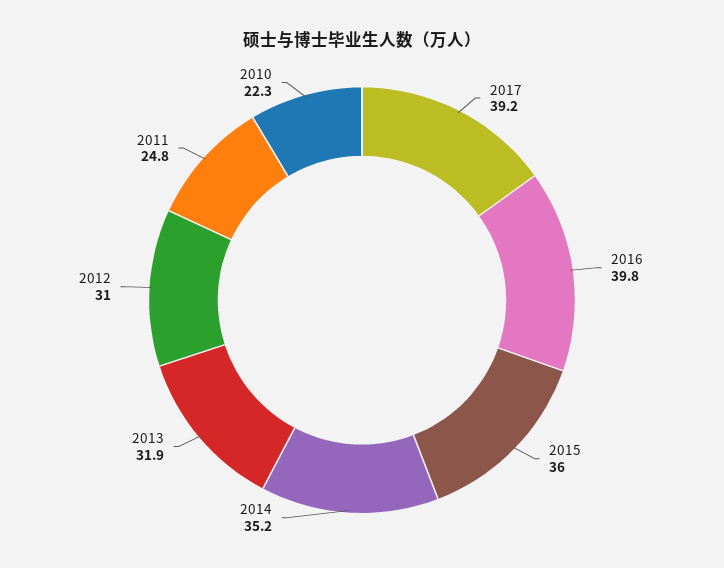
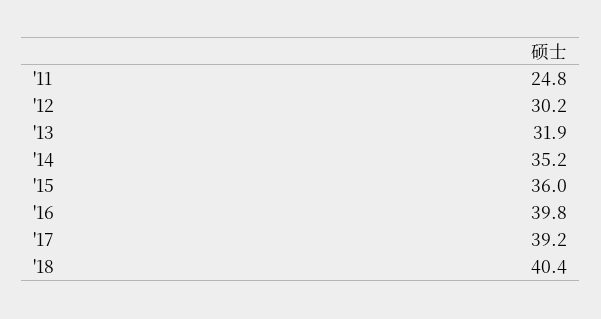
2012: 31 -> 30.2
2010: 22.3 -> none
'18: none -> 40.4

